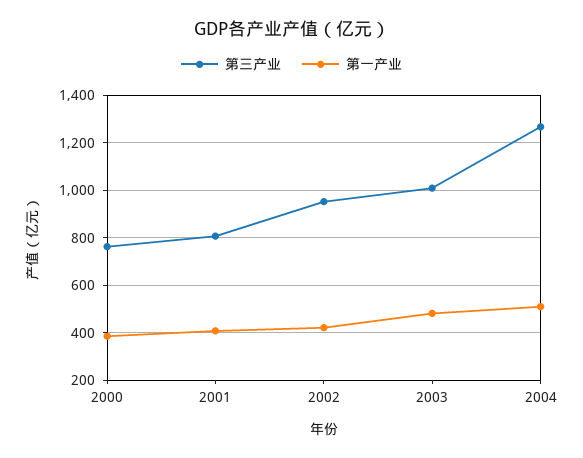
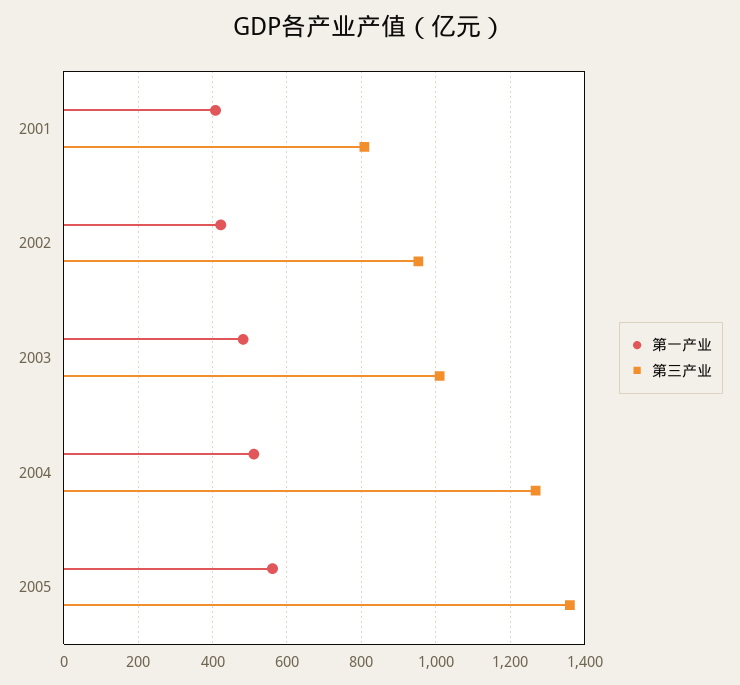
第三产业, 2000: 750 -> none
第一产业, 2000: 400 -> none
第一产业, 2005: none -> 560
第三产业, 2005: none -> 1360

